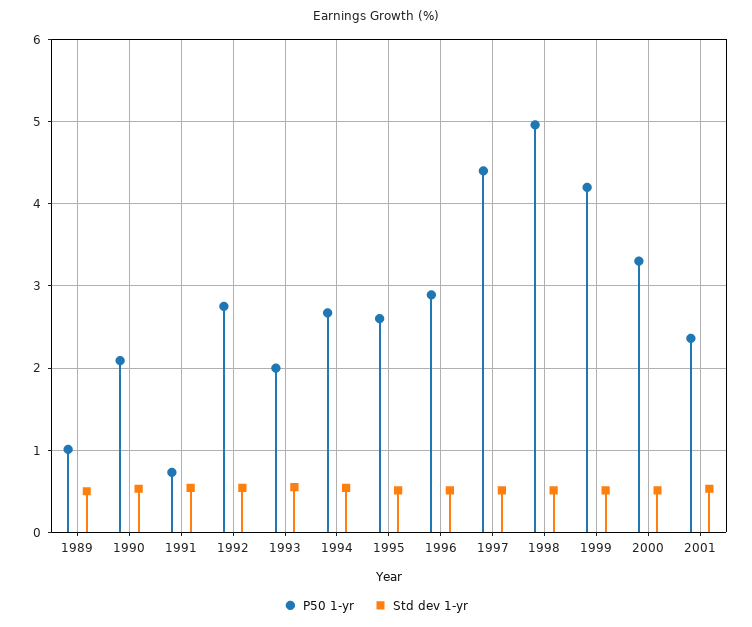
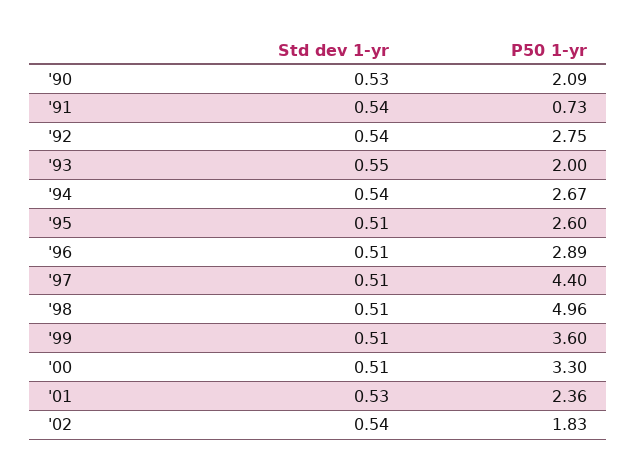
P50 1-yr, 1989: 1 -> none
Std dev 1-yr, 1989: 0.5 -> none
P50 1-yr, 1999: 4.2 -> 3.6
Std dev 1-yr, '02: none -> 0.54
P50 1-yr, '02: none -> 1.83

